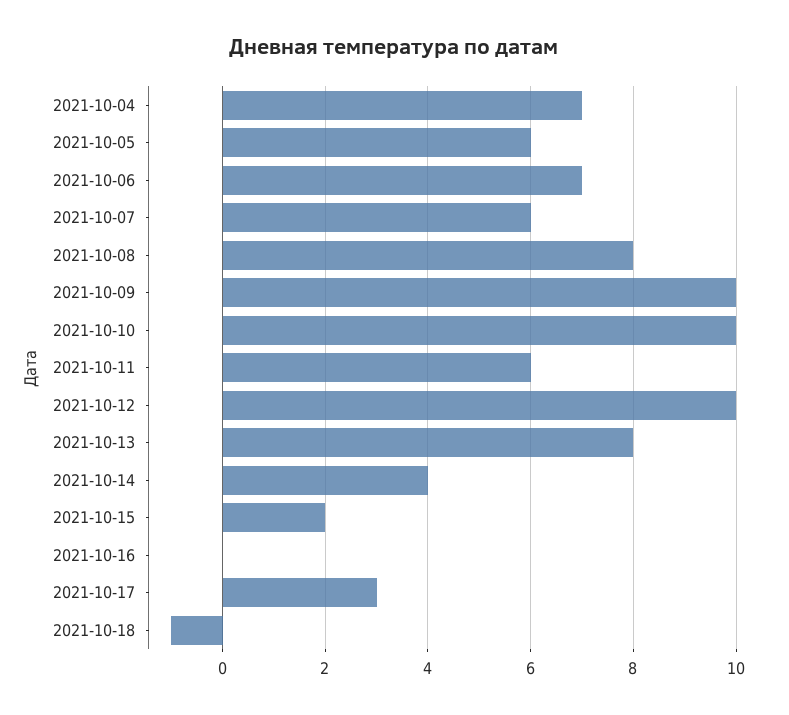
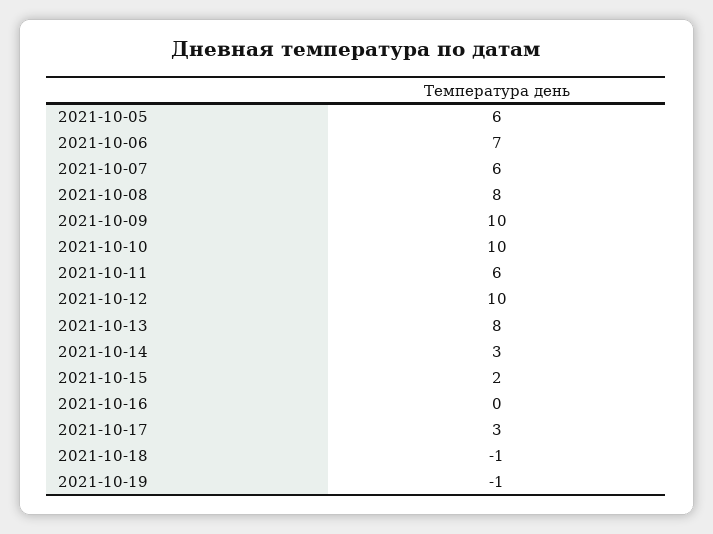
2021-10-04: 7 -> none
2021-10-14: 4 -> 3
2021-10-19: none -> -1

